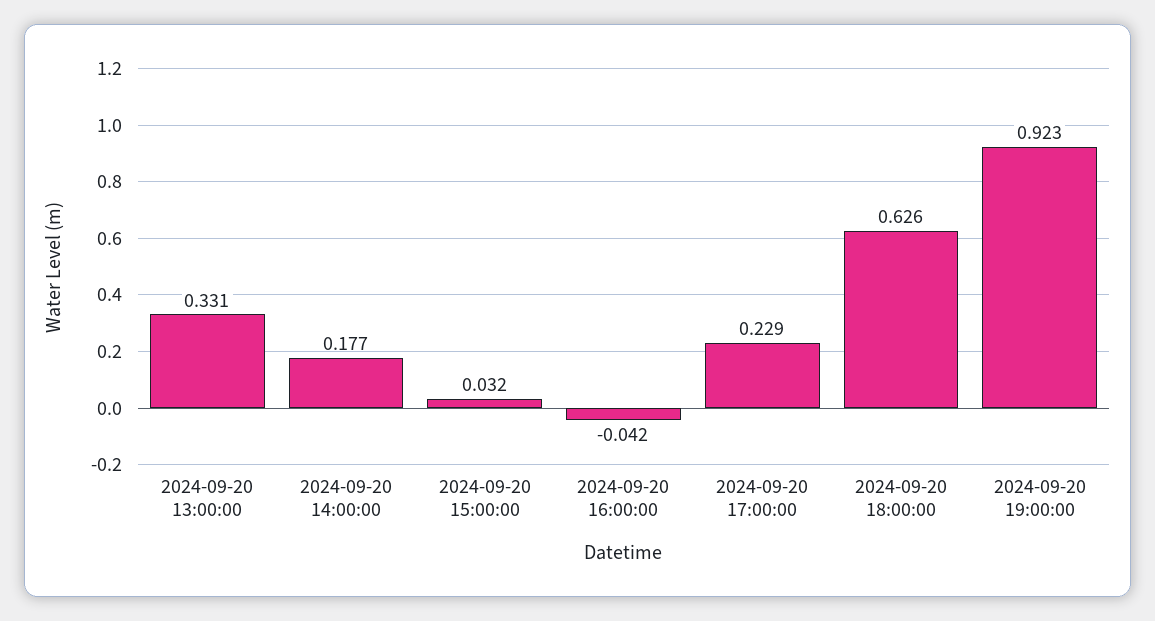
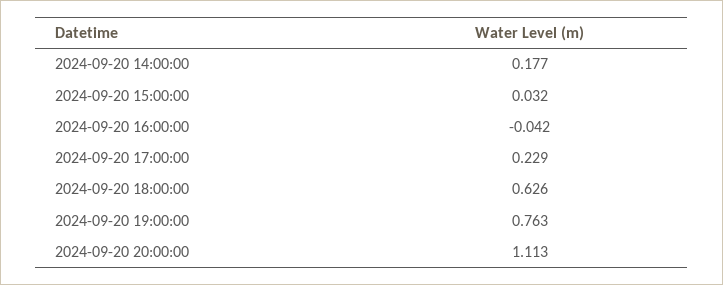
2024-09-20 13:00:00: 0.331 -> none
2024-09-20 19:00:00: 0.923 -> 0.763
2024-09-20 20:00:00: none -> 1.113

